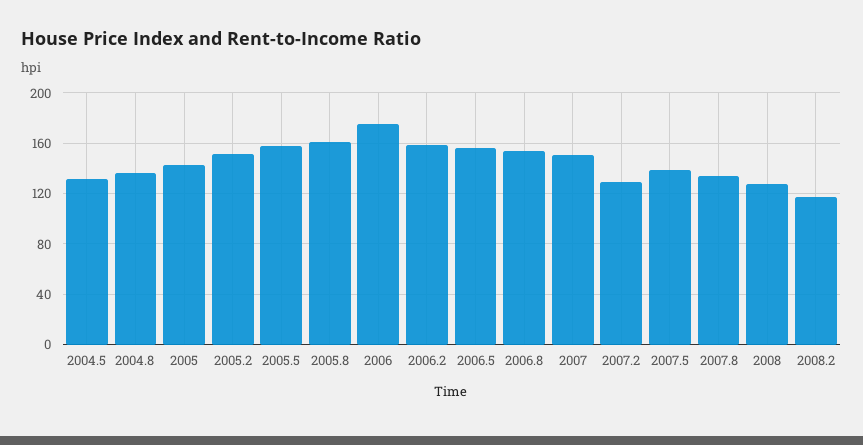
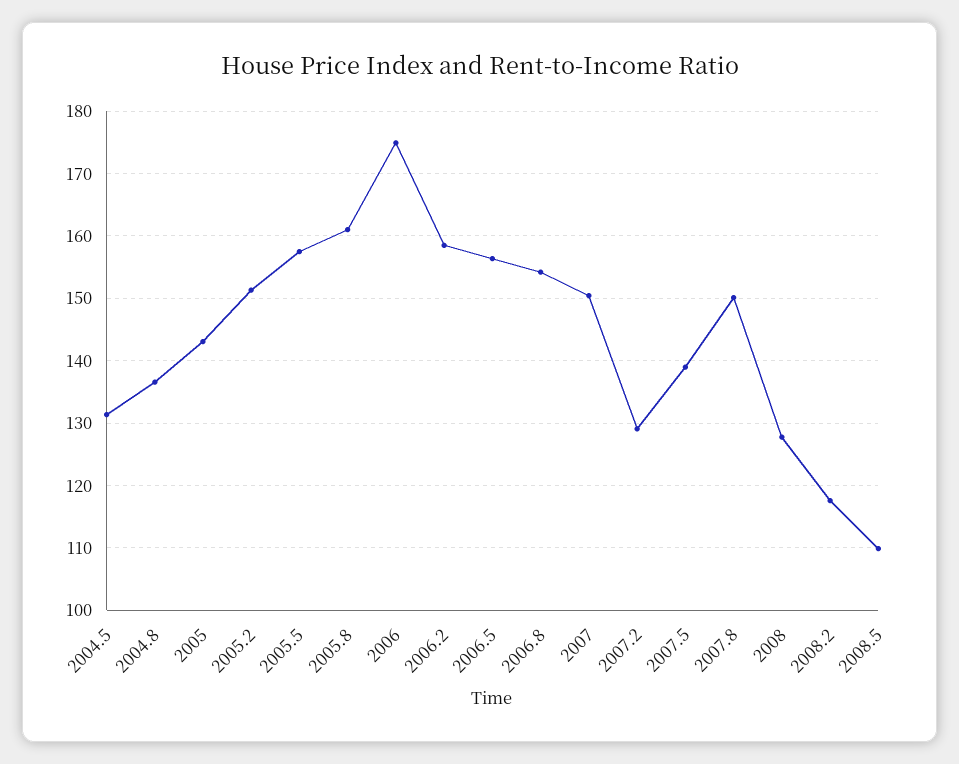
2007.8: 135 -> 150
2008.5: none -> 110

